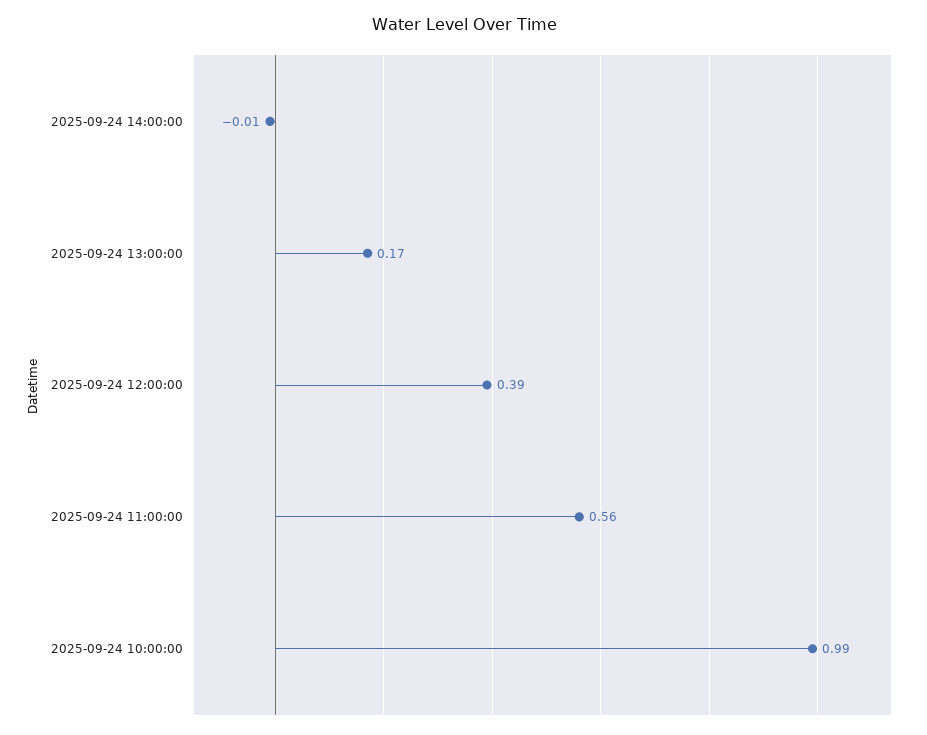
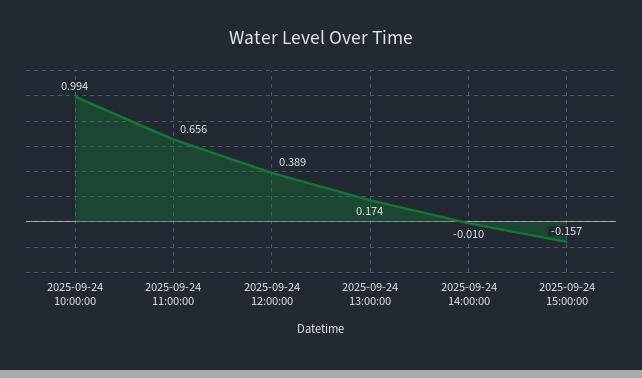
2025-09-24 11:00:00: 0.56 -> 0.656
2025-09-24 15:00:00: none -> -0.157

